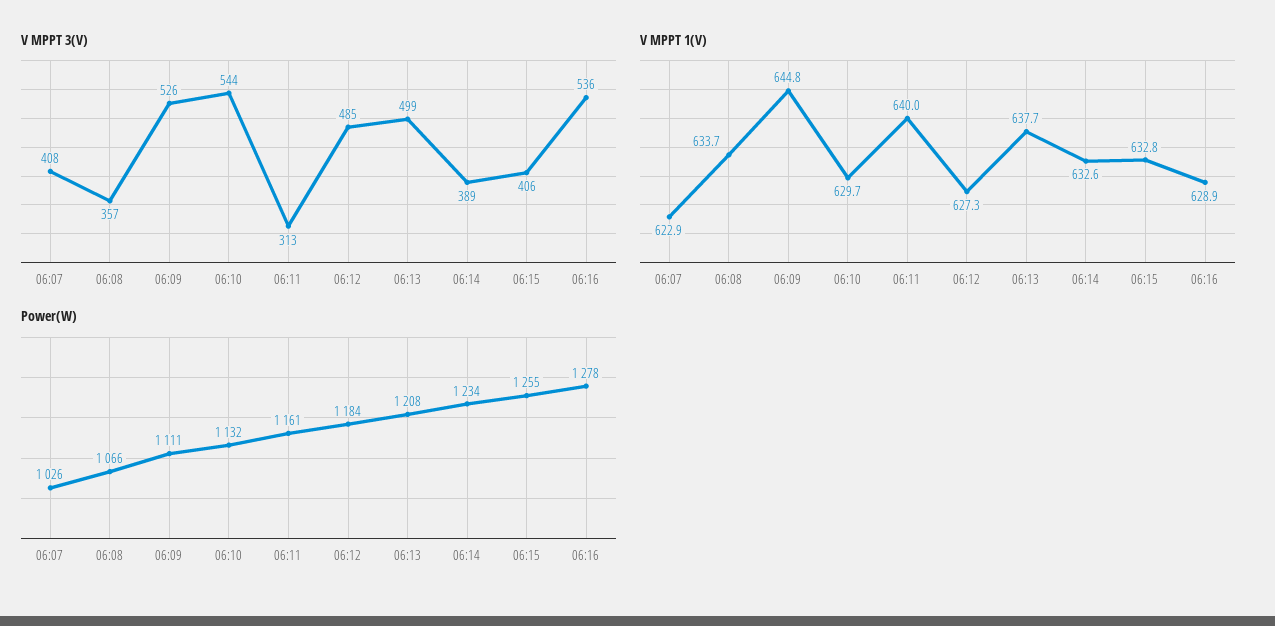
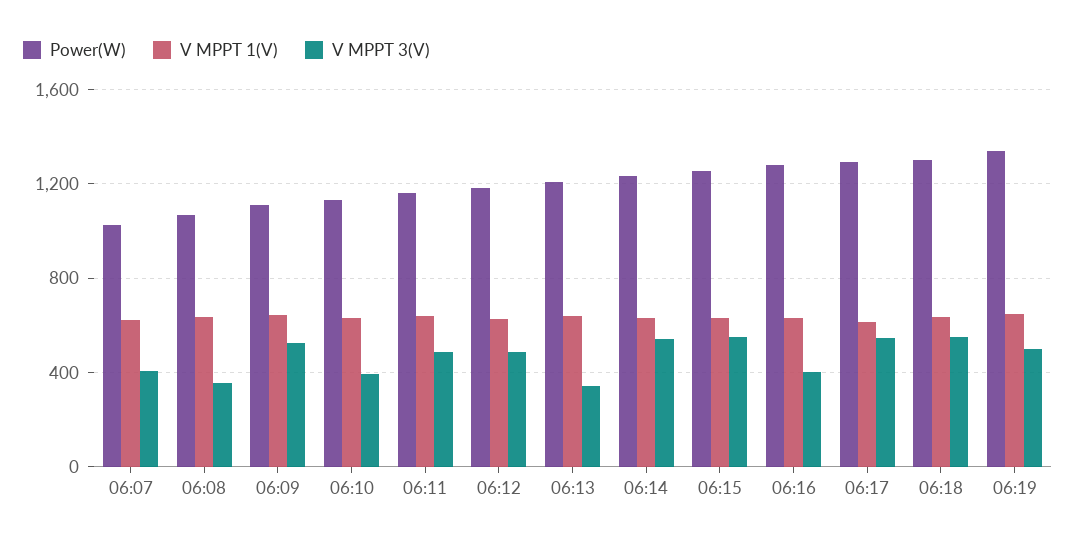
V MPPT 3(V), 06:10: 544 -> 400
V MPPT 3(V), 06:11: 313 -> 500
V MPPT 3(V), 06:13: 499 -> 350
V MPPT 3(V), 06:14: 389 -> 550
V MPPT 3(V), 06:15: 406 -> 550
V MPPT 3(V), 06:16: 536 -> 400
Power(W), 06:17: none -> 1300
V MPPT 1(V), 06:17: none -> 600
V MPPT 3(V), 06:17: none -> 550
Power(W), 06:18: none -> 1300
V MPPT 1(V), 06:18: none -> 650
V MPPT 3(V), 06:18: none -> 550
Power(W), 06:19: none -> 1350
V MPPT 1(V), 06:19: none -> 650
V MPPT 3(V), 06:19: none -> 500

